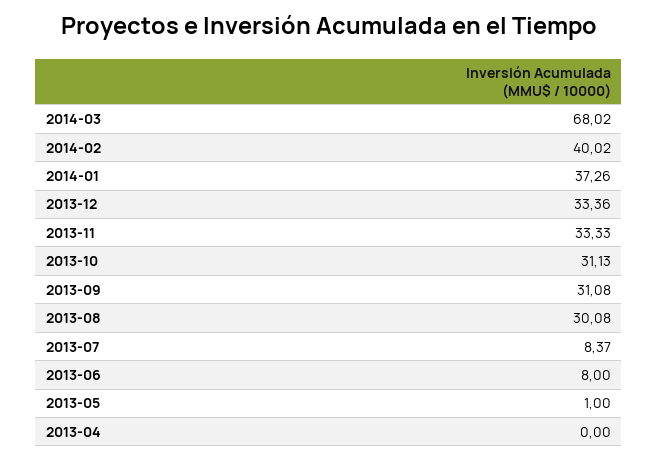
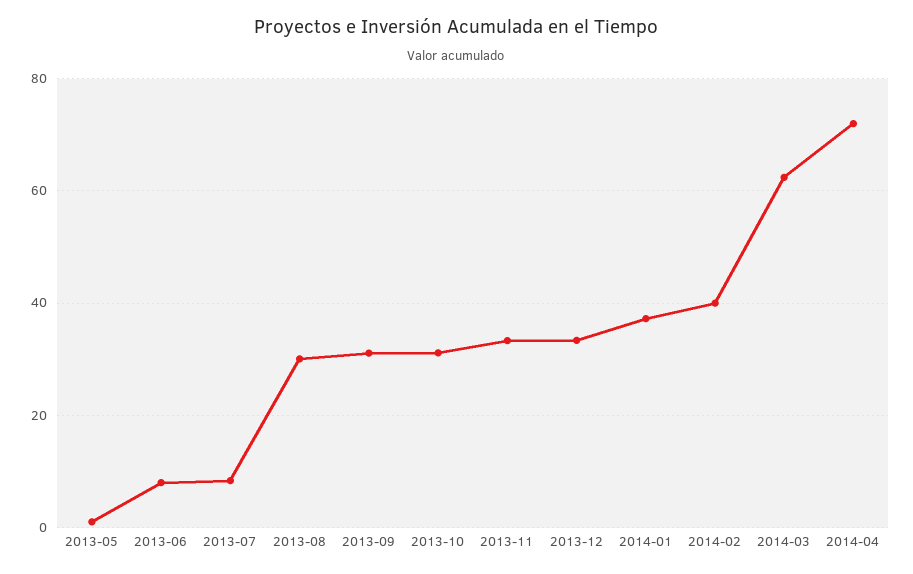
2014-03: 68.02 -> 62
2013-04: 0 -> none
2014-04: none -> 72

